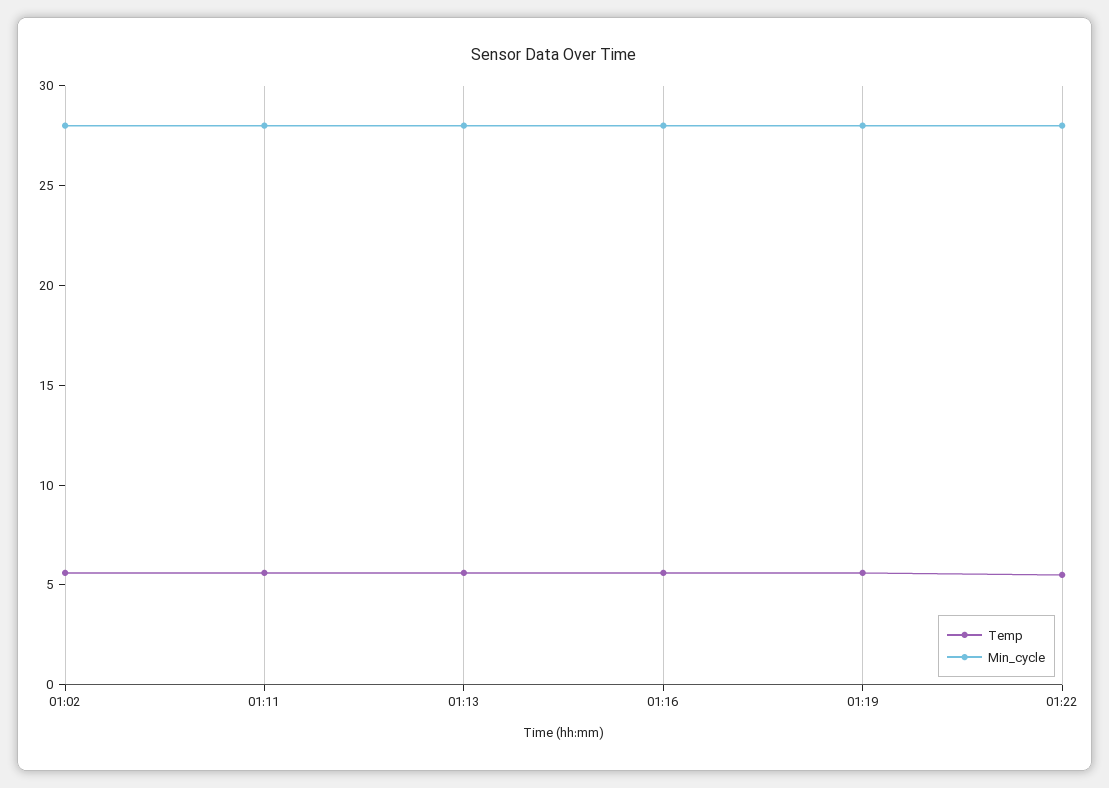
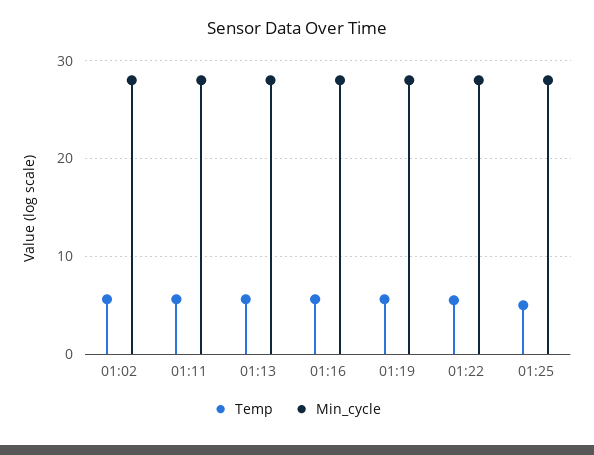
Temp, 01:25: none -> 5
Min_cycle, 01:25: none -> 28

